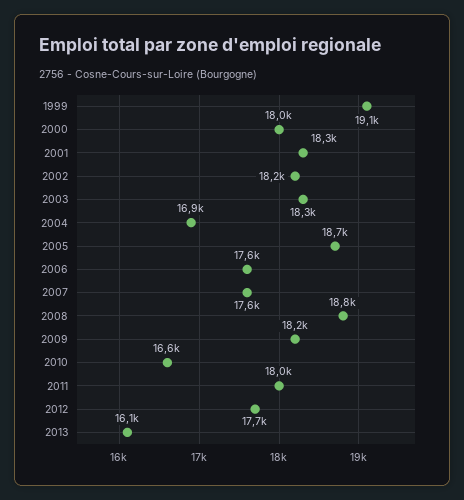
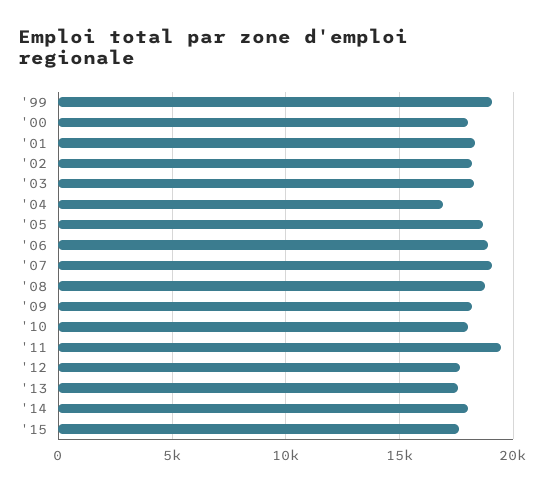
2006: 17600 -> 19000
2007: 17600 -> 19000
2010: 16600 -> 18000
2011: 18000 -> 19500
2013: 16100 -> 17500
'14: none -> 18000
'15: none -> 17500

